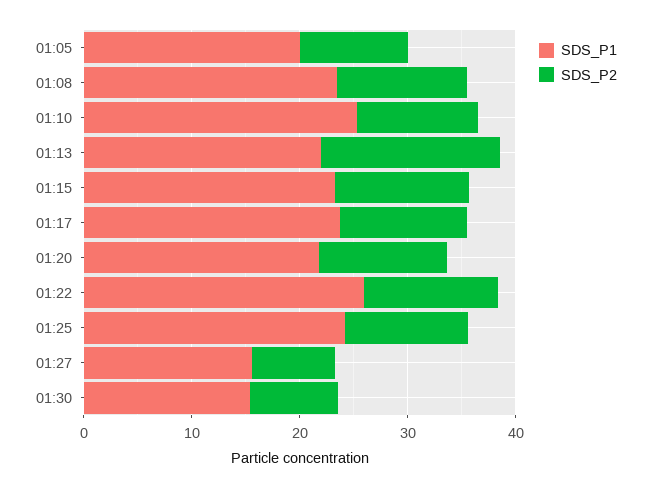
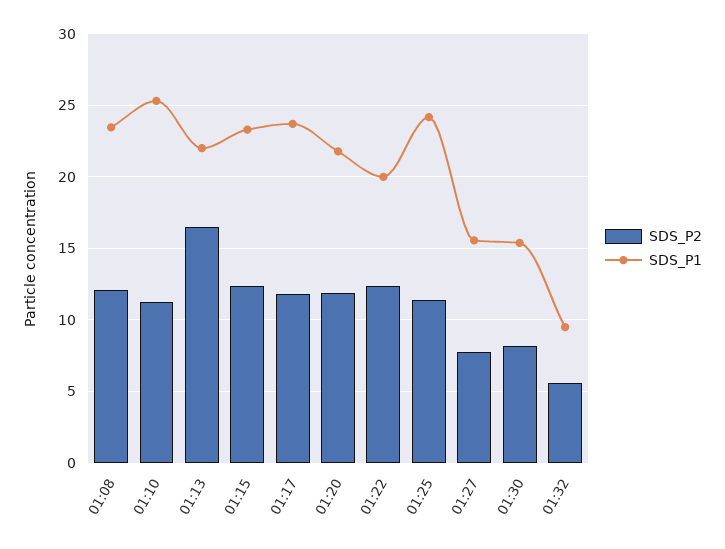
SDS_P1, 01:05: 20 -> none
SDS_P2, 01:05: 10 -> none
SDS_P1, 01:22: 26 -> 20
SDS_P2, 01:32: none -> 5.5
SDS_P1, 01:32: none -> 9.5

